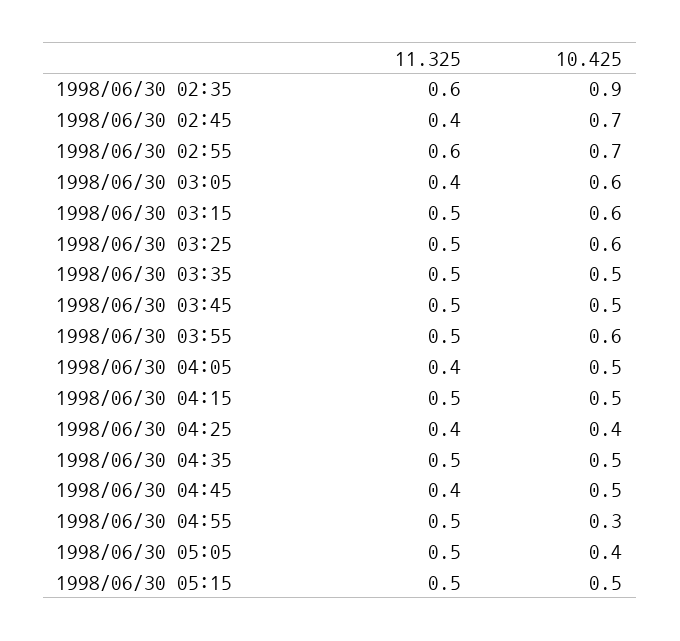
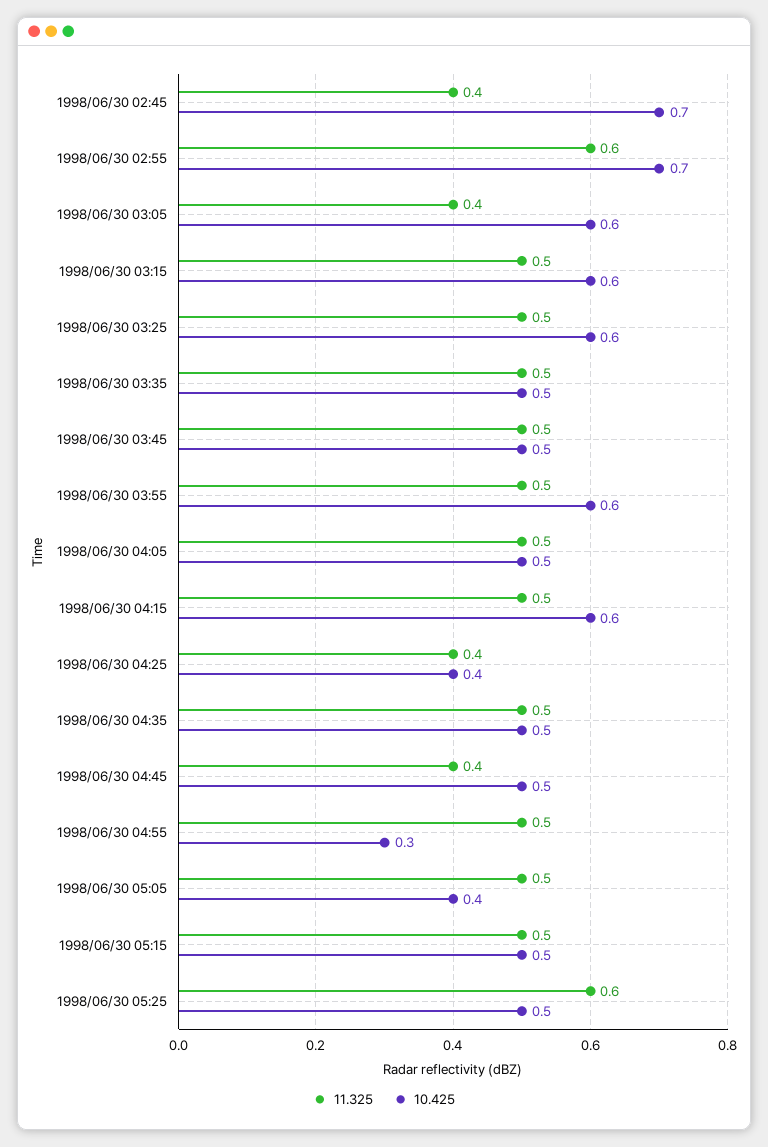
11.325, 1998/06/30 02:35: 0.6 -> none
10.425, 1998/06/30 02:35: 0.9 -> none
11.325, 1998/06/30 04:05: 0.4 -> 0.5
10.425, 1998/06/30 04:15: 0.5 -> 0.6
11.325, 1998/06/30 05:25: none -> 0.6
10.425, 1998/06/30 05:25: none -> 0.5

